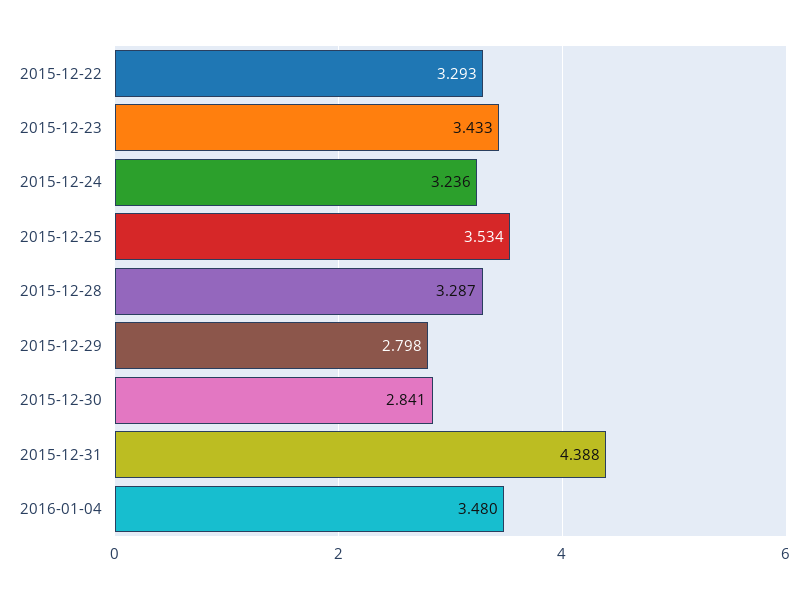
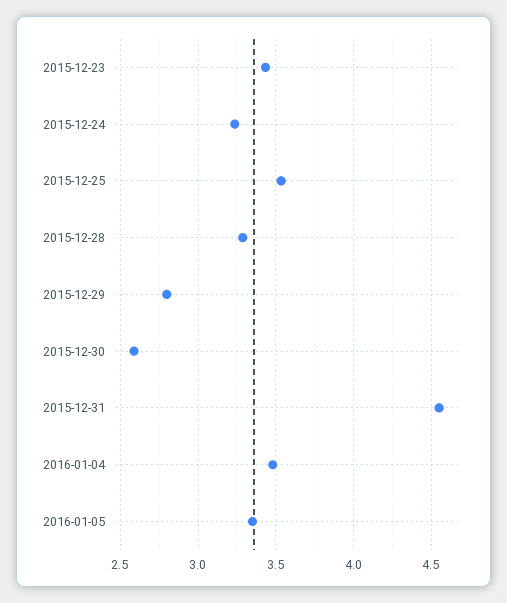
2015-12-22: 3.293 -> none
2015-12-30: 2.841 -> 2.6
2015-12-31: 4.388 -> 4.55
2016-01-05: none -> 3.35

